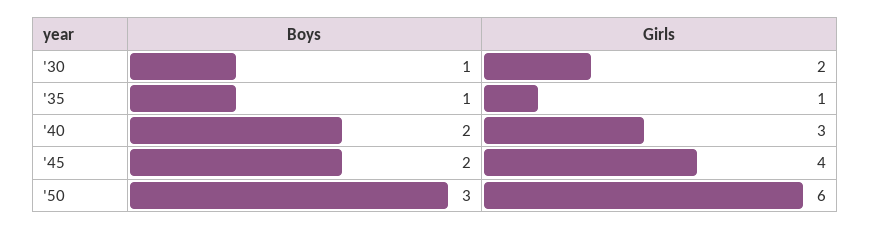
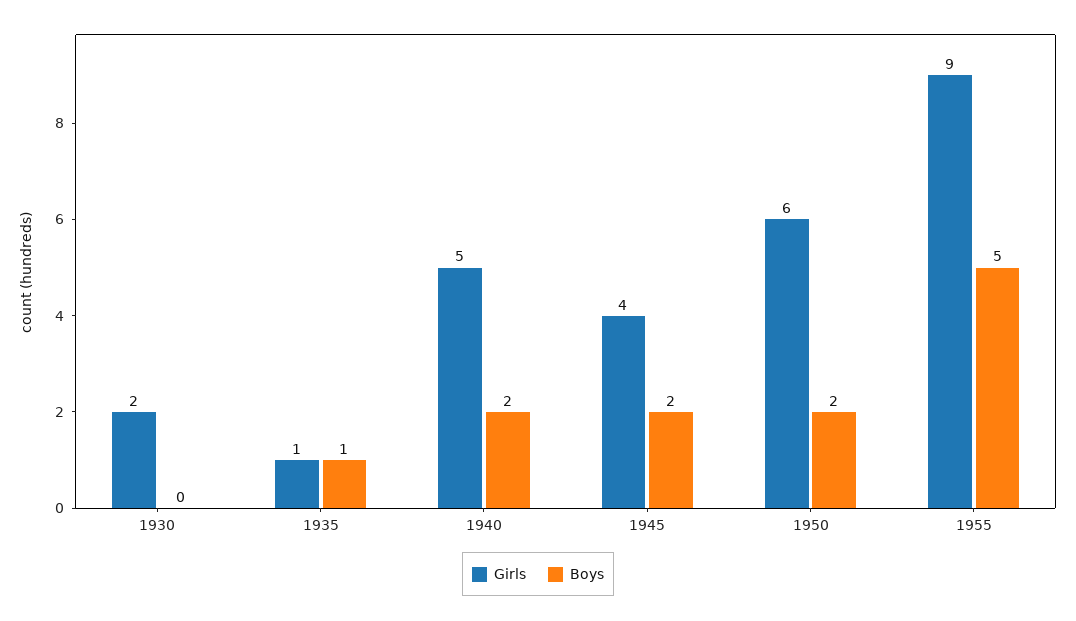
Boys, '30: 1 -> 0
Girls, '40: 3 -> 5
Boys, '50: 3 -> 2
Girls, 1955: none -> 9
Boys, 1955: none -> 5

